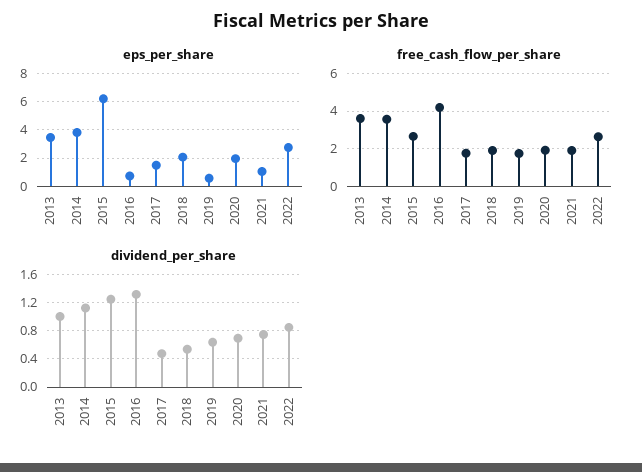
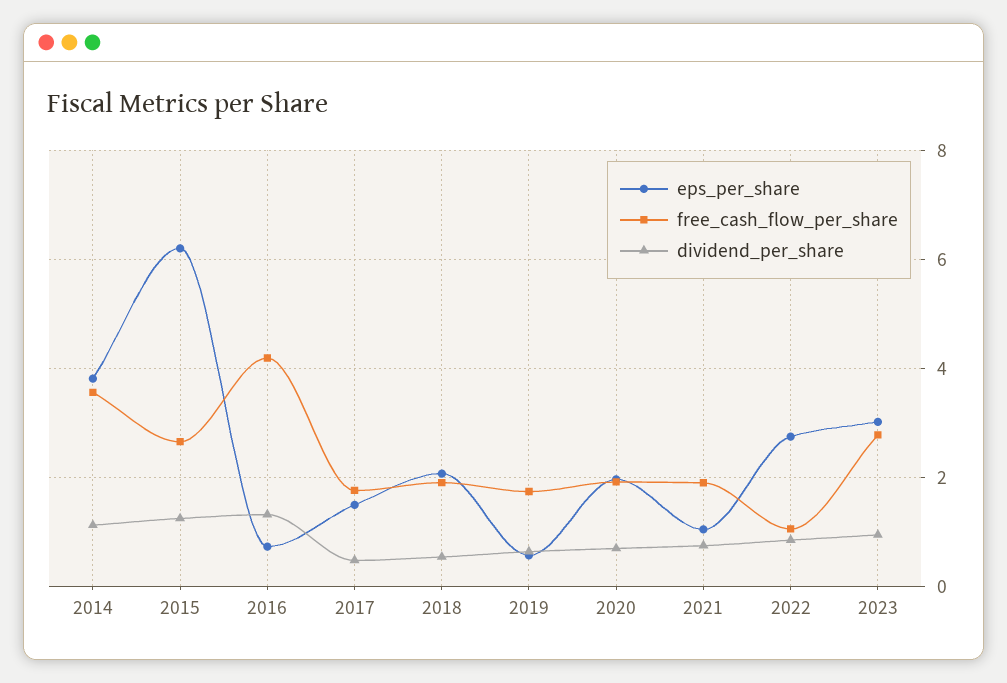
eps_per_share, 2013: 3.5 -> none
free_cash_flow_per_share, 2013: 3.5 -> none
free_cash_flow_per_share, 2022: 2.5 -> 1
dividend_per_share, 2013: 1 -> none
eps_per_share, 2023: none -> 3
free_cash_flow_per_share, 2023: none -> 2.8
dividend_per_share, 2023: none -> 1

